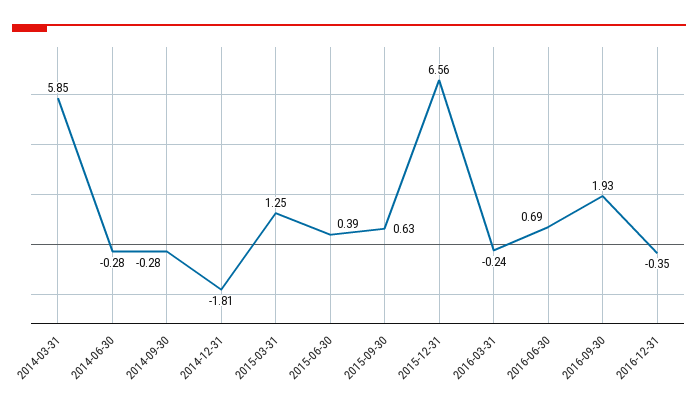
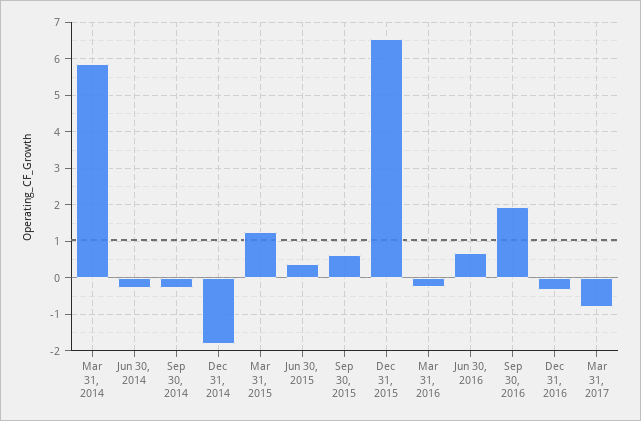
Mar 31, 2017: none -> -0.8

